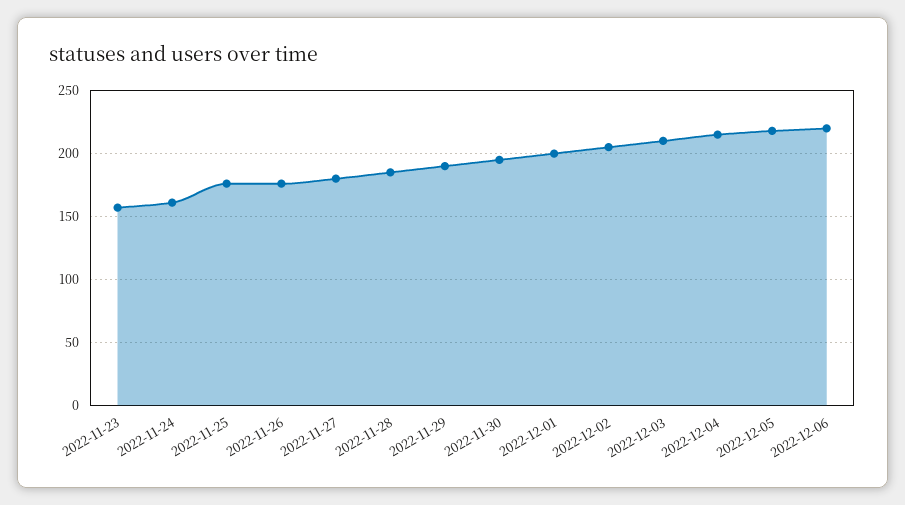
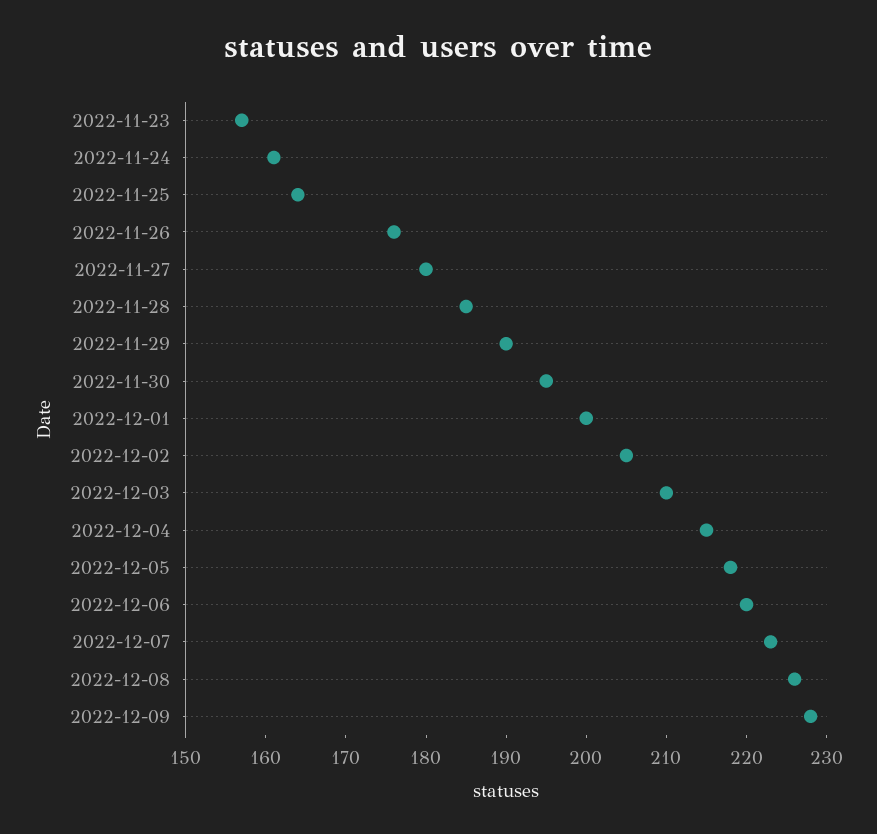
2022-11-25: 175 -> 164
2022-12-07: none -> 223
2022-12-08: none -> 226
2022-12-09: none -> 228

